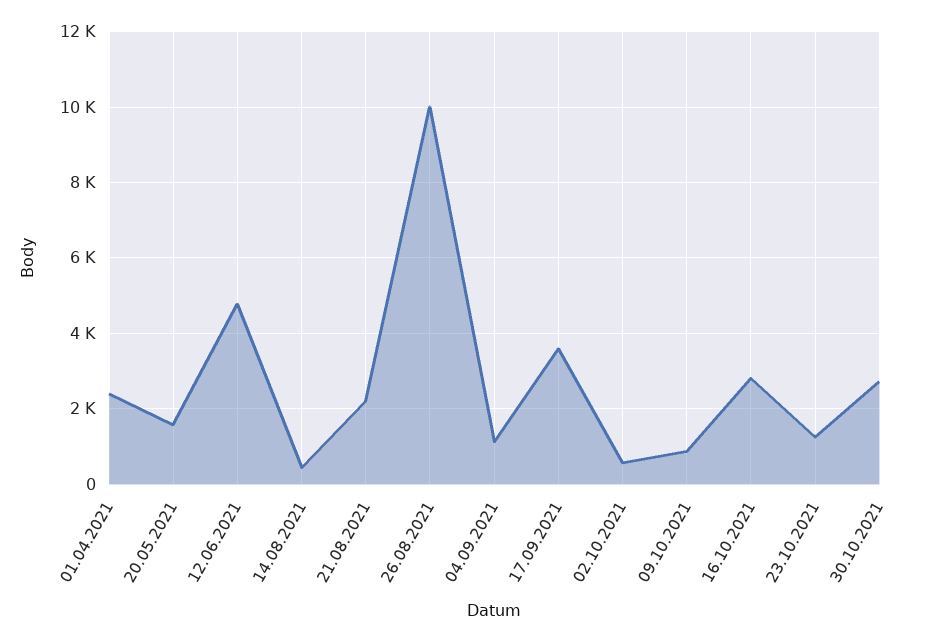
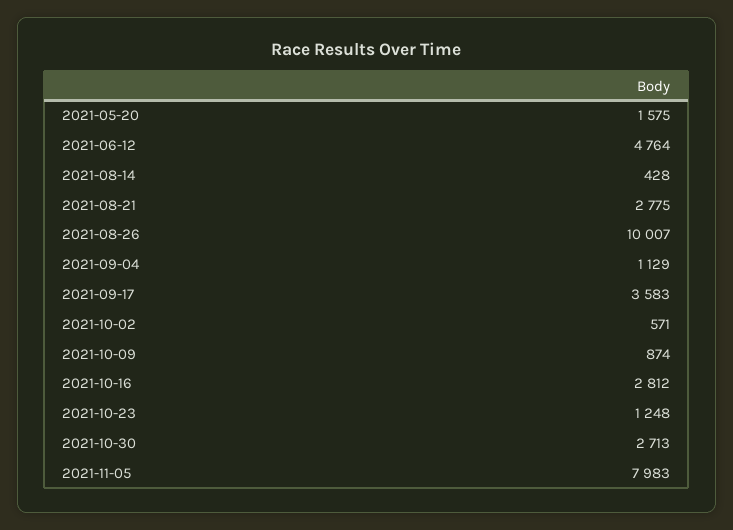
01.04.2021: 2400 -> none
21.08.2021: 2200 -> 2775
2021-11-05: none -> 7983

